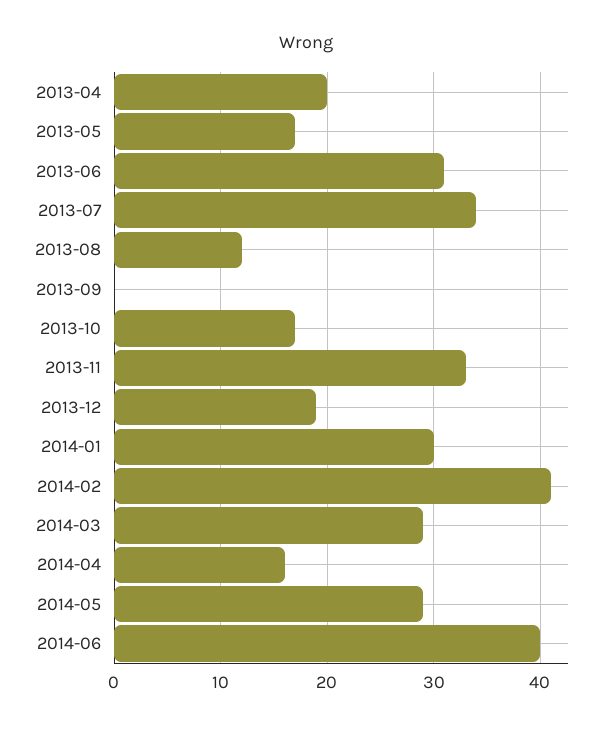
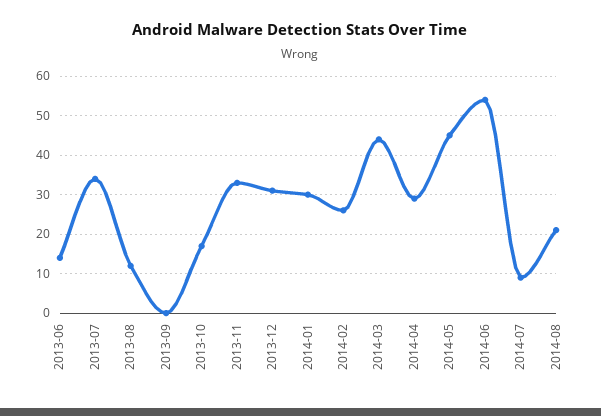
2013-04: 20 -> none
2013-05: 17 -> none
2013-06: 31 -> 15
2013-12: 19 -> 30
2014-02: 41 -> 25
2014-03: 29 -> 45
2014-04: 16 -> 30
2014-05: 29 -> 45
2014-06: 40 -> 55
2014-07: none -> 10
2014-08: none -> 20

